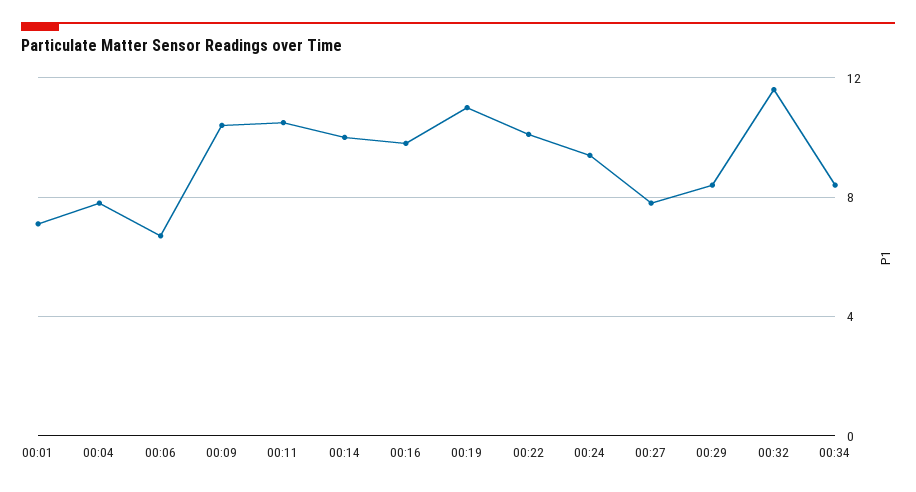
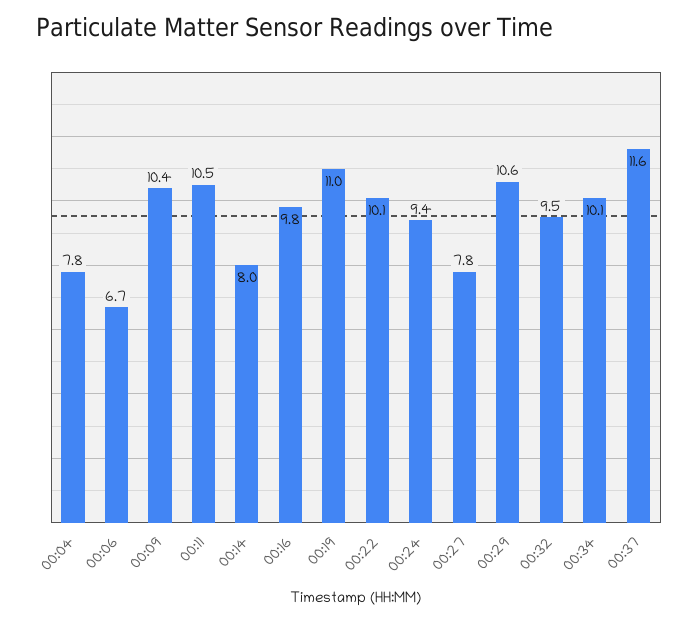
00:01: 7 -> none
00:14: 10 -> 8
00:29: 8.5 -> 10.6
00:32: 11.5 -> 9.5
00:34: 8.5 -> 10.1
00:37: none -> 11.6

